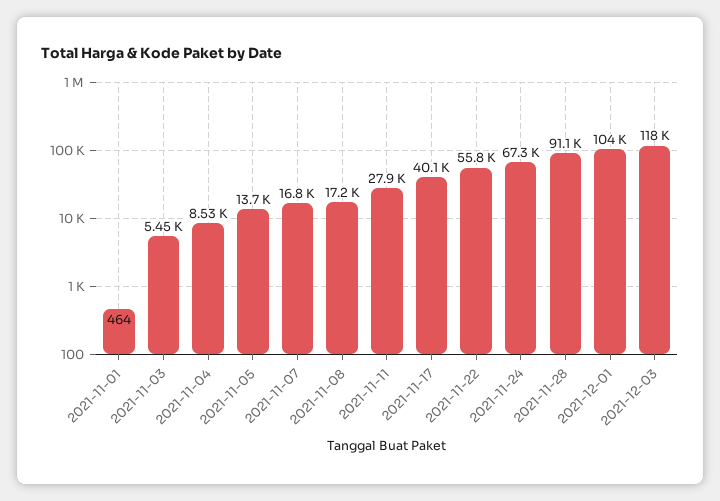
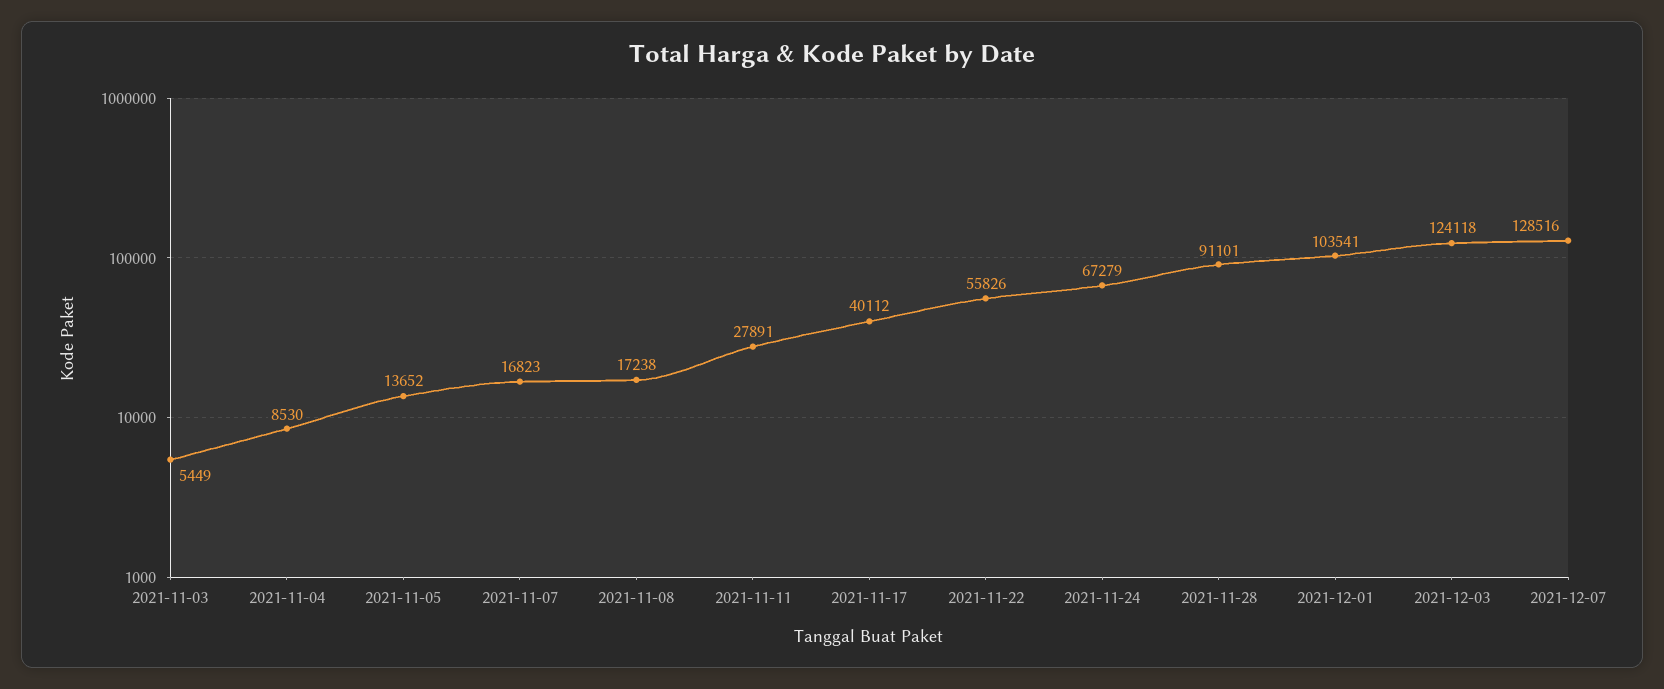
2021-11-01: 464 -> none
2021-12-03: 118000 -> 124118
2021-12-07: none -> 128516

